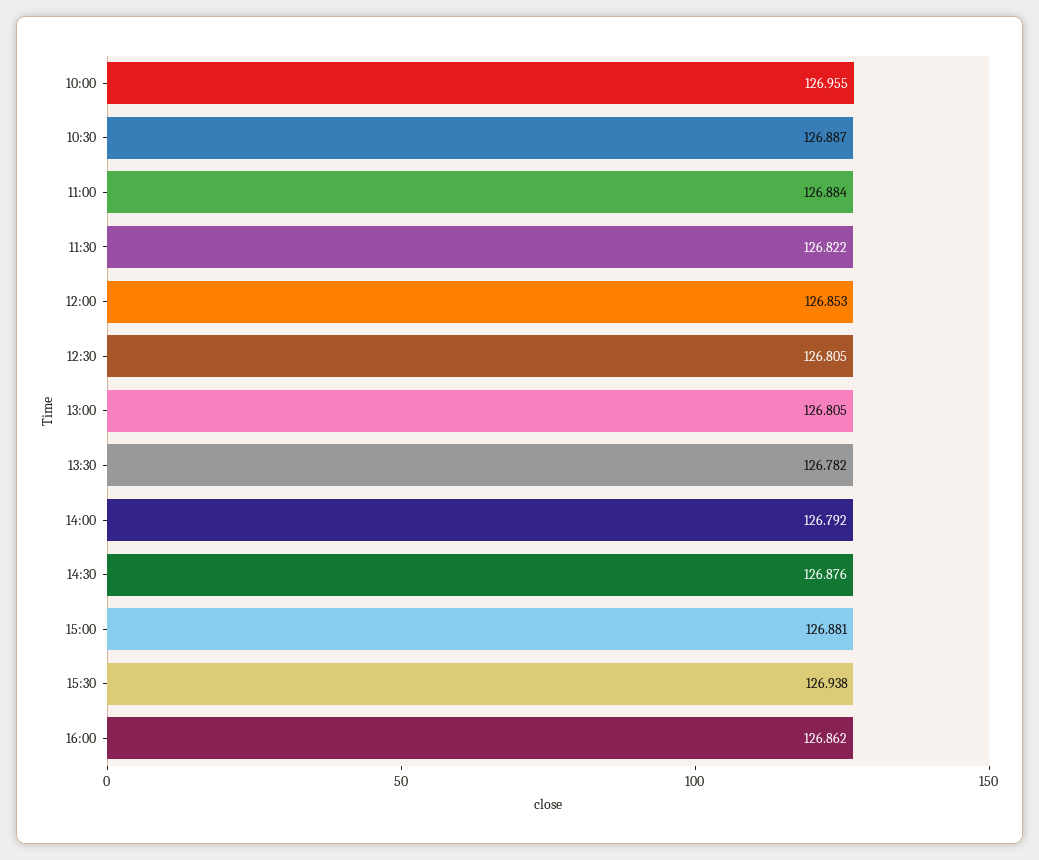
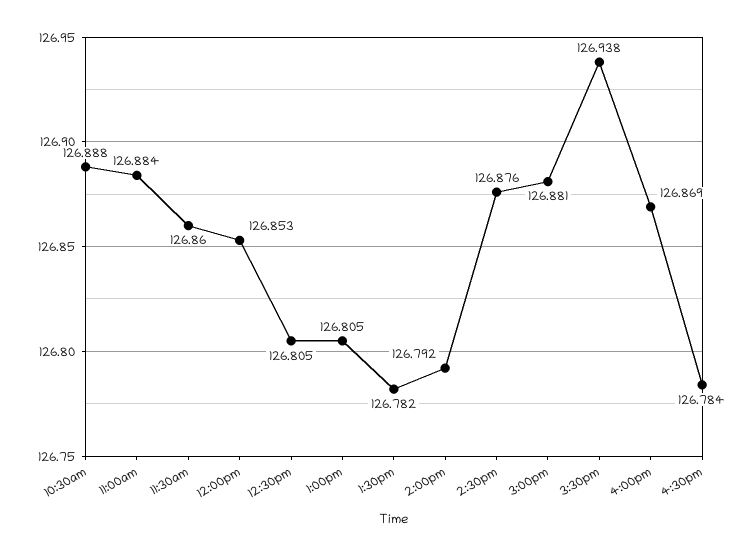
10:00: 126.955 -> none
10:30: 126.887 -> 126.888
11:30: 126.822 -> 126.86
16:00: 126.862 -> 126.869
4:30pm: none -> 126.784

